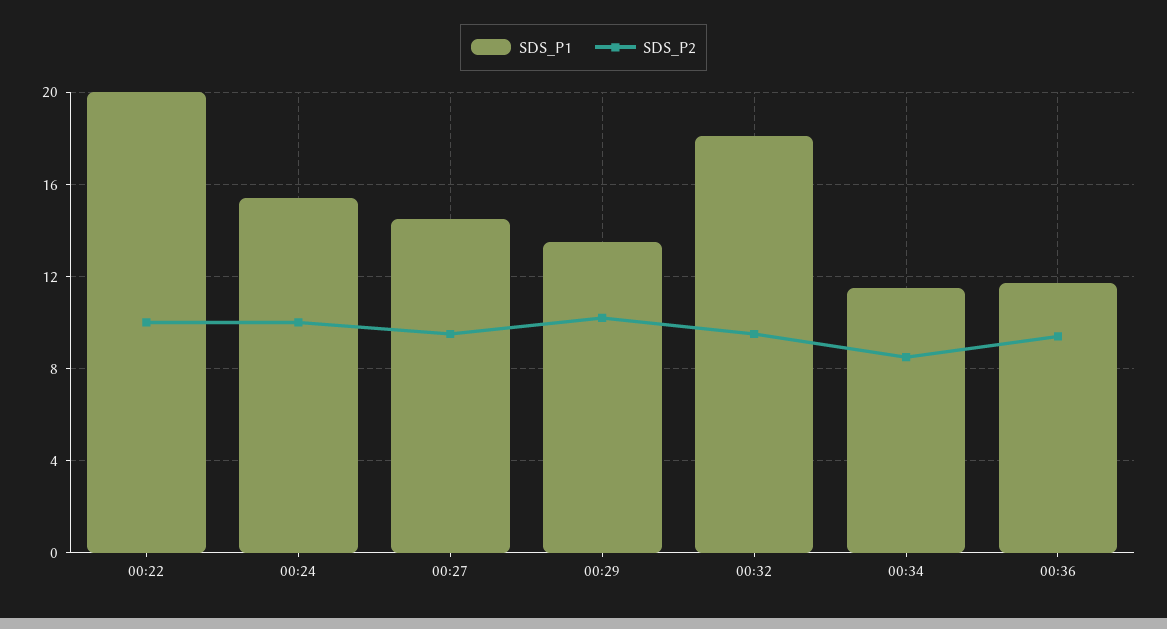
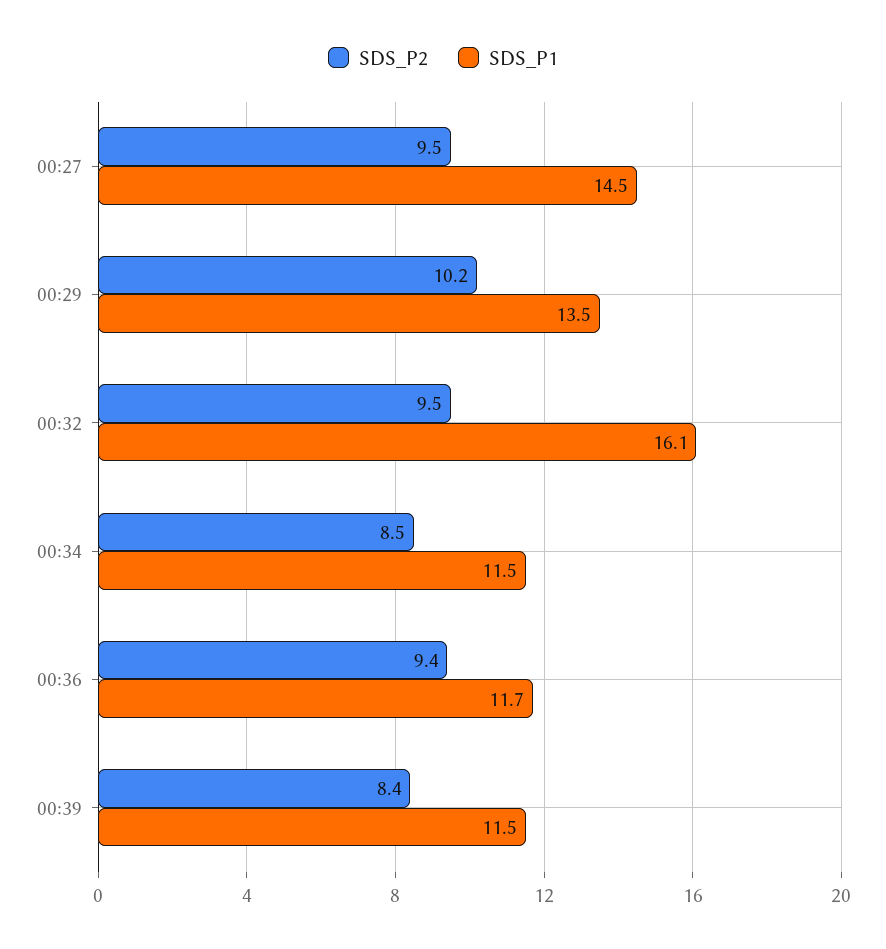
SDS_P1, 00:22: 20 -> none
SDS_P2, 00:22: 10 -> none
SDS_P1, 00:24: 15.5 -> none
SDS_P2, 00:24: 10 -> none
SDS_P1, 00:32: 18 -> 16.1
SDS_P2, 00:39: none -> 8.4
SDS_P1, 00:39: none -> 11.5

